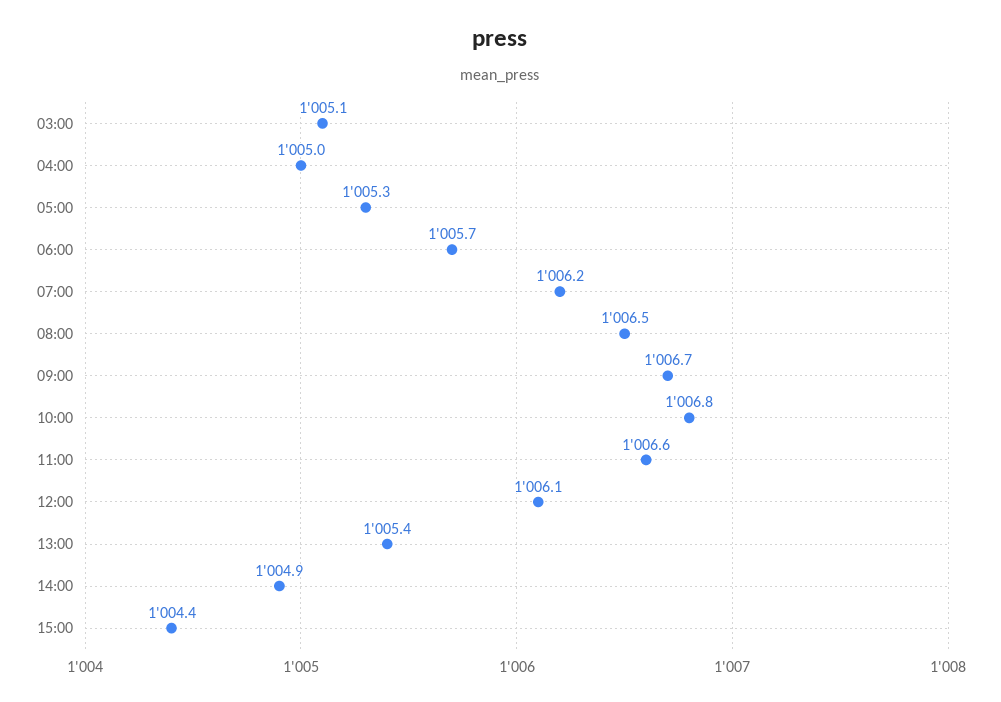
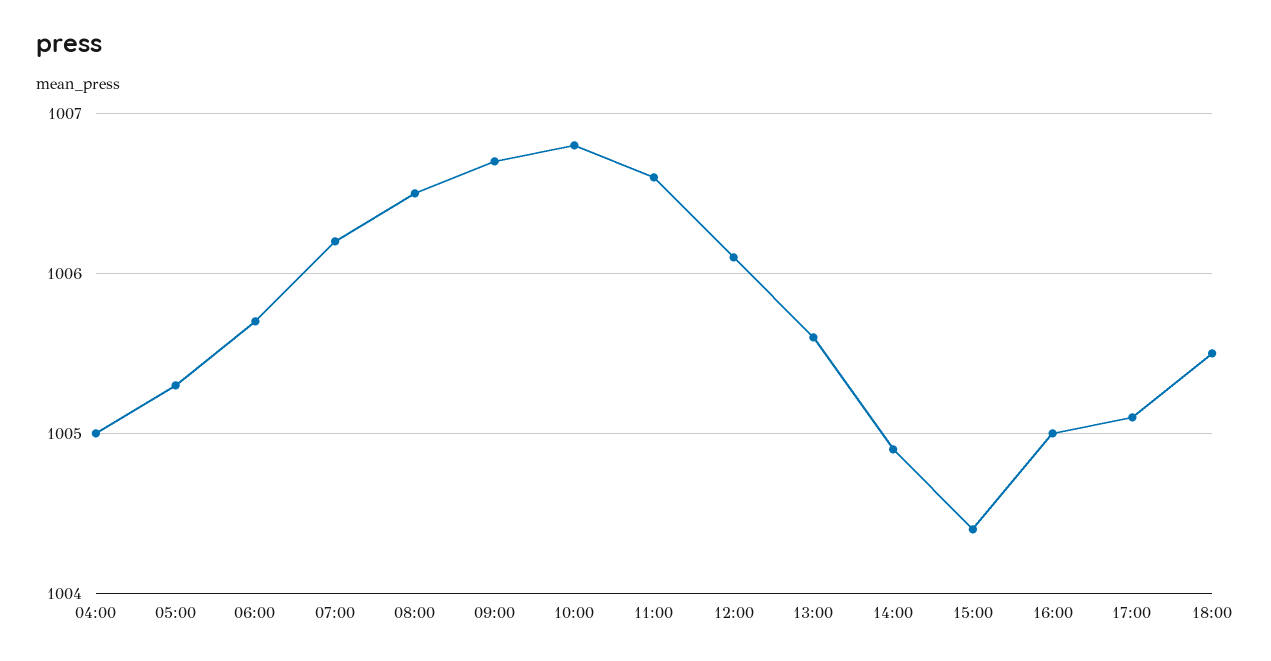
03:00: 1005.1 -> none
13:00: 1005.4 -> 1005.6
16:00: none -> 1005
17:00: none -> 1005.1
18:00: none -> 1005.5

